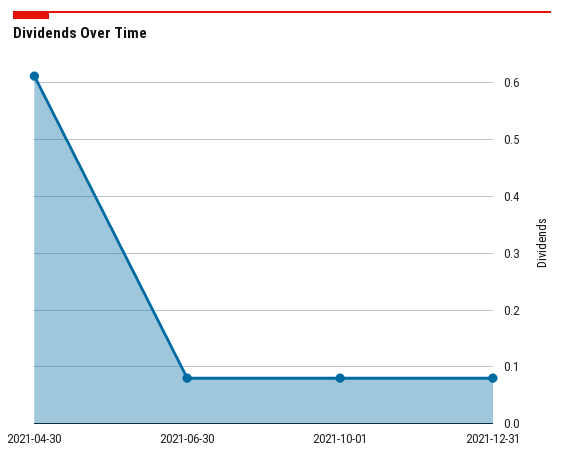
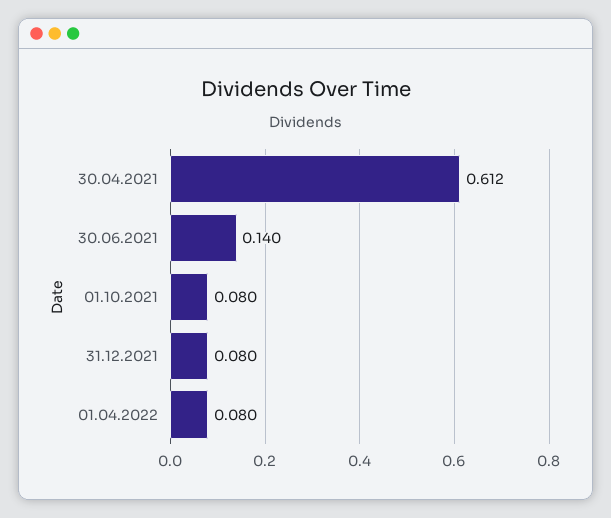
2021-06-30: 0.08 -> 0.14
01.04.2022: none -> 0.08

